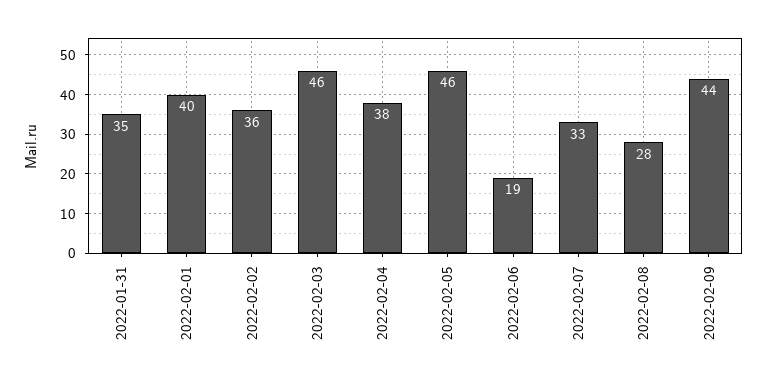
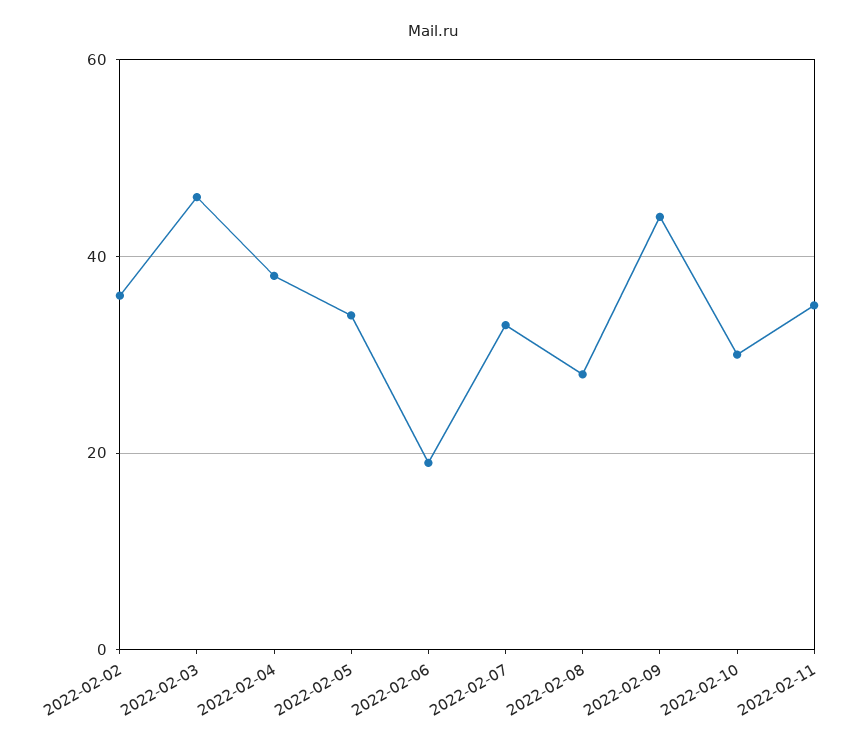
2022-01-31: 35 -> none
2022-02-01: 40 -> none
2022-02-05: 46 -> 35
2022-02-10: none -> 30
2022-02-11: none -> 35

